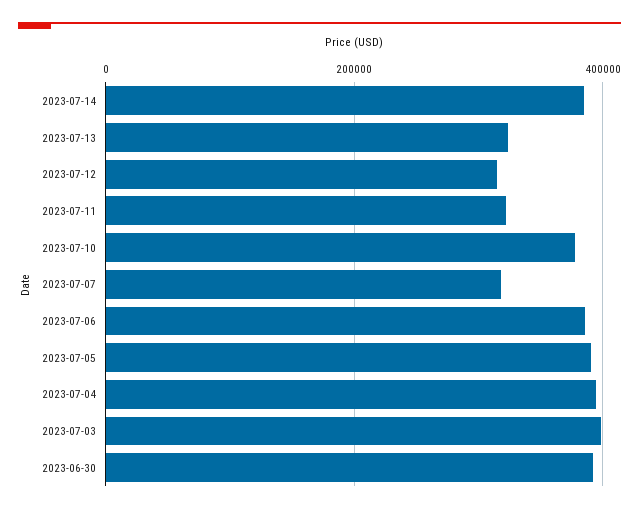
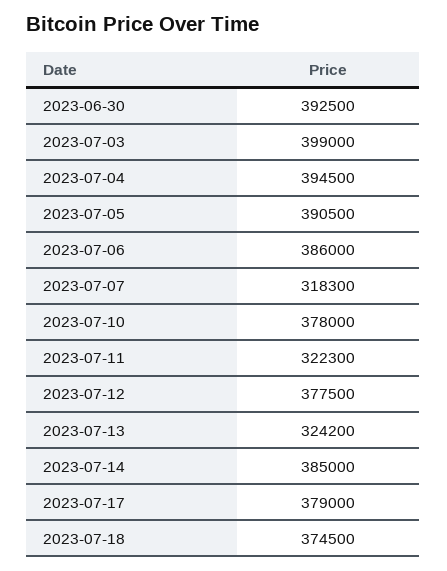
2023-07-12: 320000 -> 377500
2023-07-17: none -> 379000
2023-07-18: none -> 374500

